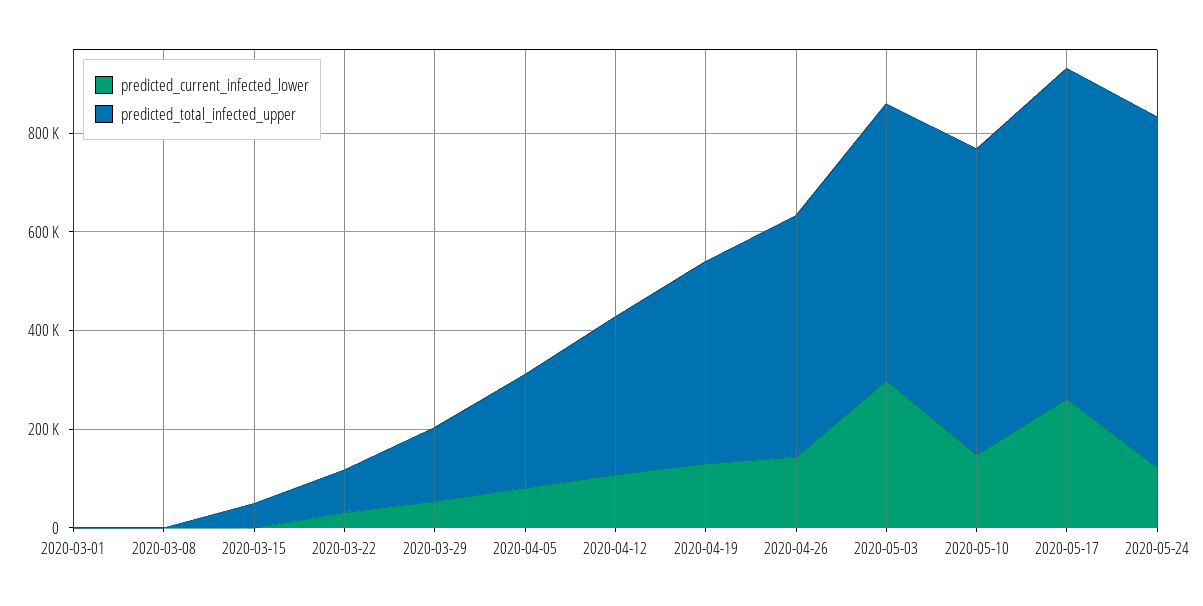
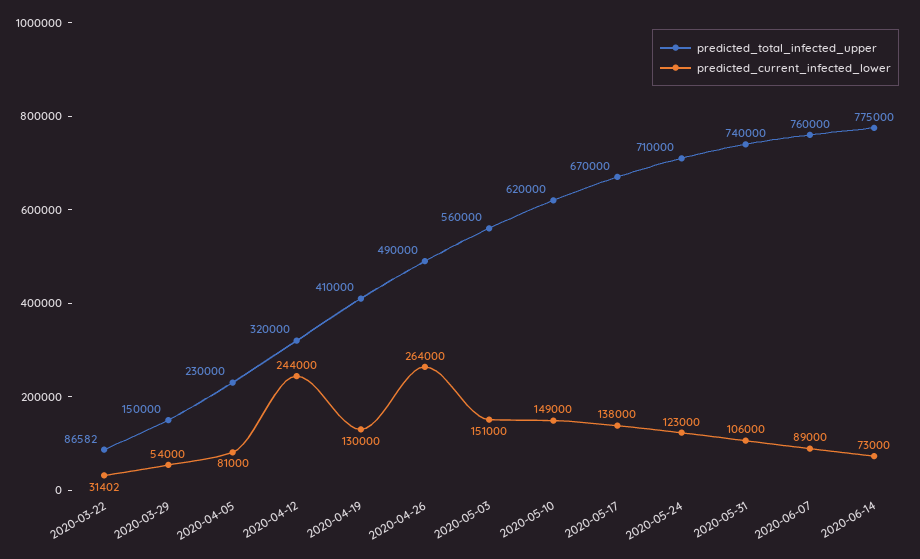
predicted_current_infected_lower, 2020-03-01: 0 -> none
predicted_total_infected_upper, 2020-03-01: 0 -> none
predicted_current_infected_lower, 2020-03-08: 0 -> none
predicted_total_infected_upper, 2020-03-08: 0 -> none
predicted_current_infected_lower, 2020-03-15: 0 -> none
predicted_total_infected_upper, 2020-03-15: 50000 -> none
predicted_current_infected_lower, 2020-04-12: 100000 -> 244000
predicted_current_infected_lower, 2020-04-26: 150000 -> 264000
predicted_current_infected_lower, 2020-05-03: 300000 -> 151000
predicted_current_infected_lower, 2020-05-17: 250000 -> 138000
predicted_total_infected_upper, 2020-05-31: none -> 740000
predicted_current_infected_lower, 2020-05-31: none -> 106000
predicted_total_infected_upper, 2020-06-07: none -> 760000
predicted_current_infected_lower, 2020-06-07: none -> 89000
predicted_total_infected_upper, 2020-06-14: none -> 775000
predicted_current_infected_lower, 2020-06-14: none -> 73000

